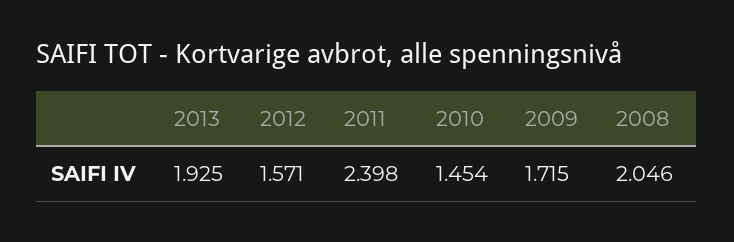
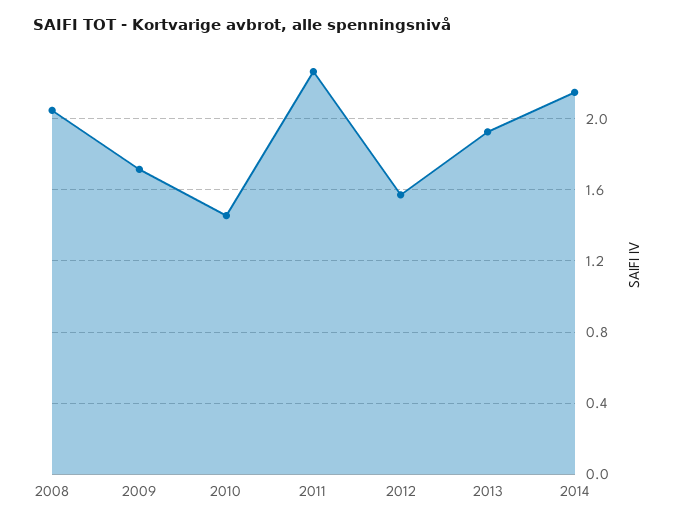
2011: 2.398 -> 2.25
2014: none -> 2.15

